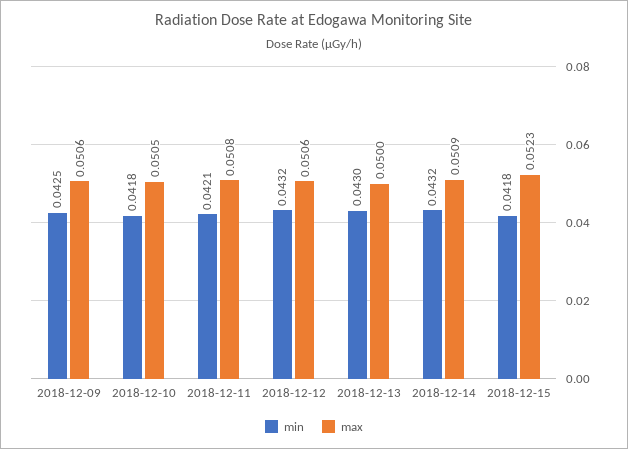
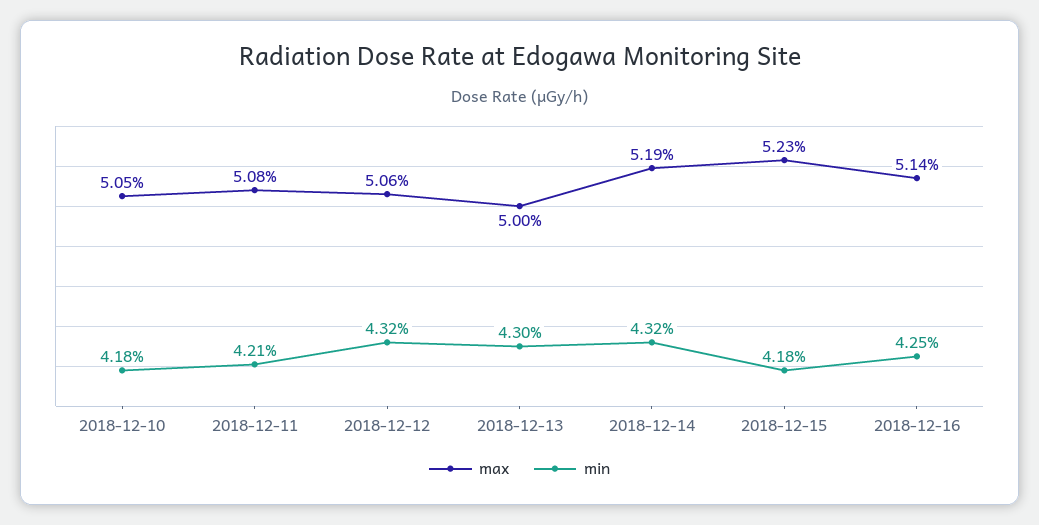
min, 2018-12-09: 0.0425 -> none
max, 2018-12-09: 0.0506 -> none
max, 2018-12-14: 0.0509 -> 0.0519
max, 2018-12-16: none -> 0.0514
min, 2018-12-16: none -> 0.0425

